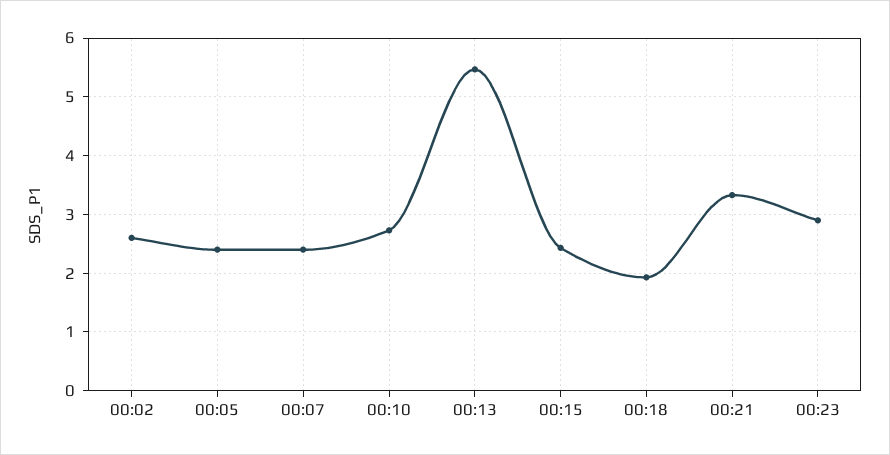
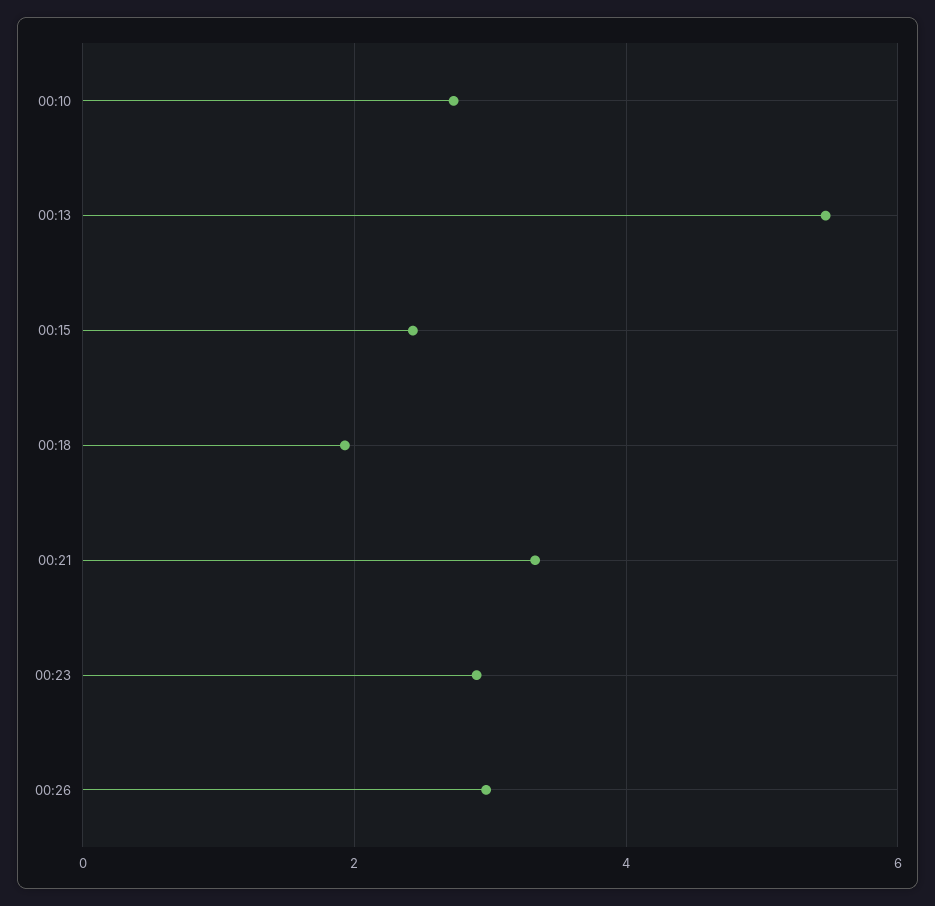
00:02: 2.6 -> none
00:05: 2.4 -> none
00:07: 2.4 -> none
00:26: none -> 3

